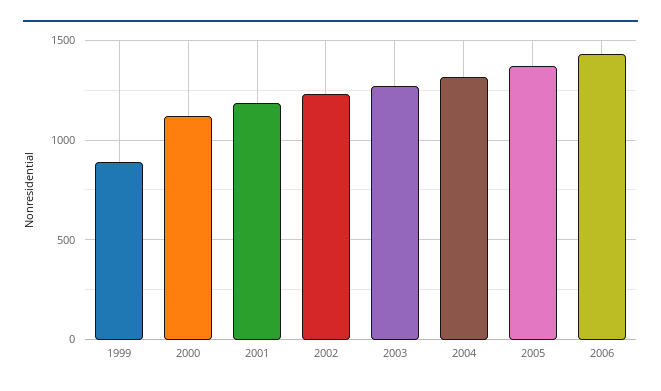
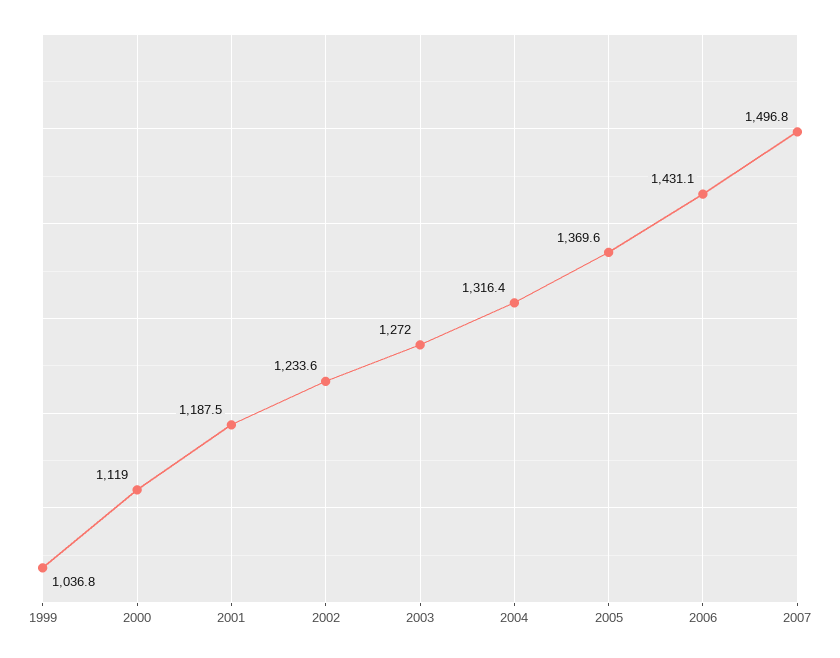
1999: 900 -> 1036.8
2007: none -> 1496.8

